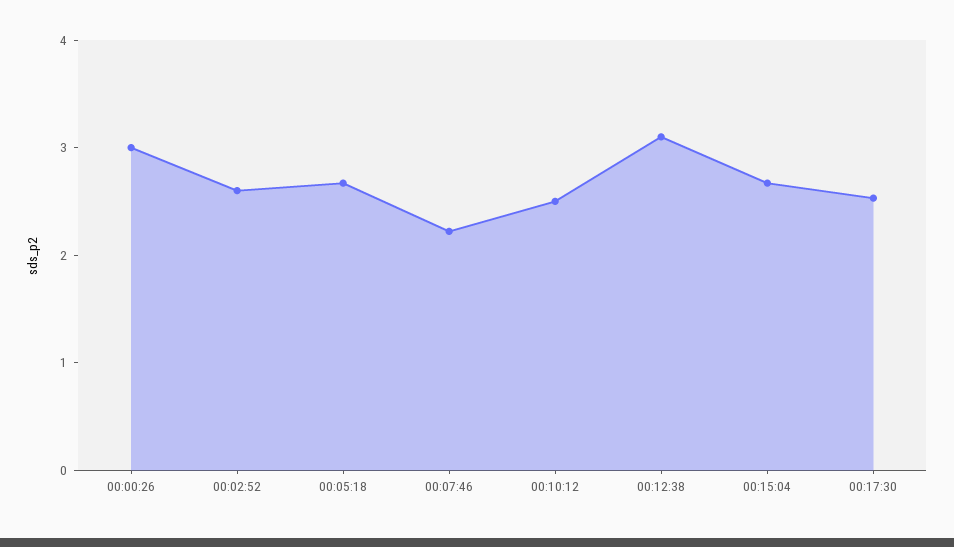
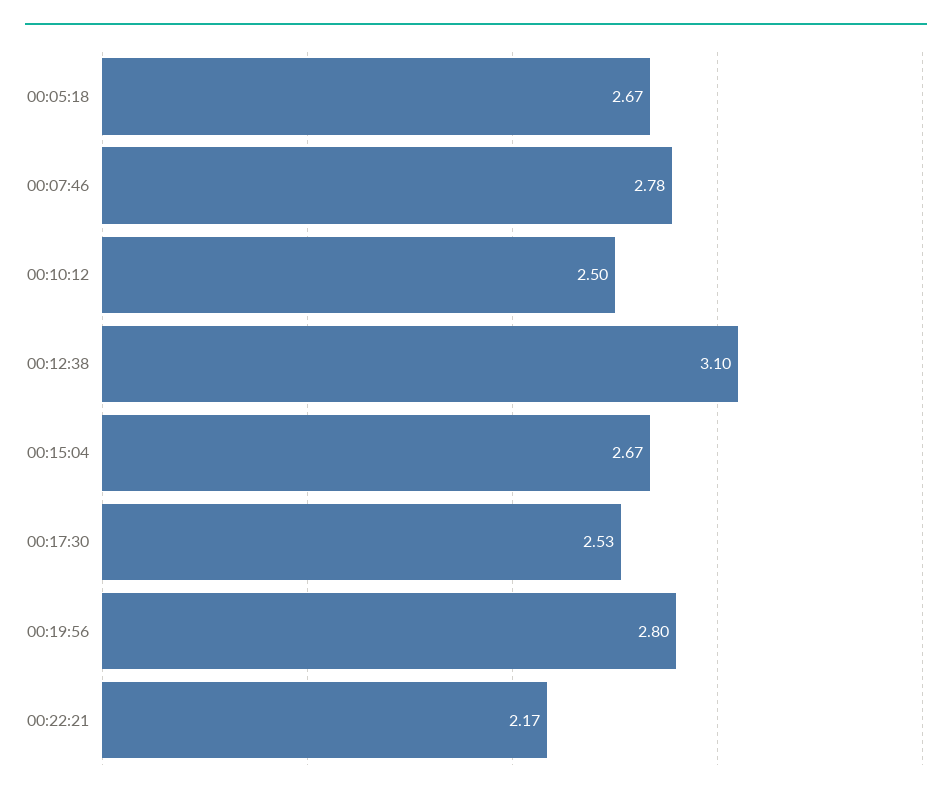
00:00:26: 3 -> none
00:02:52: 2.6 -> none
00:07:46: 2.2 -> 2.78
00:19:56: none -> 2.8
00:22:21: none -> 2.17

